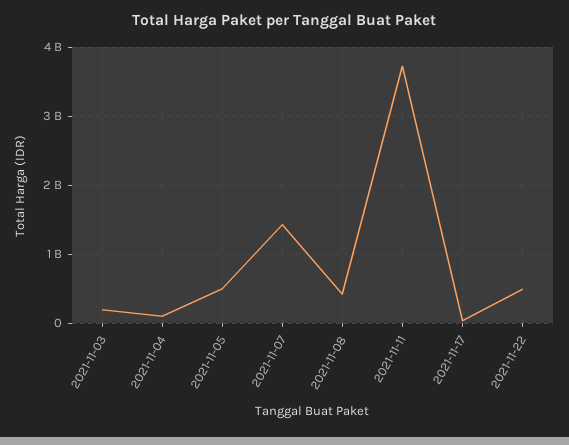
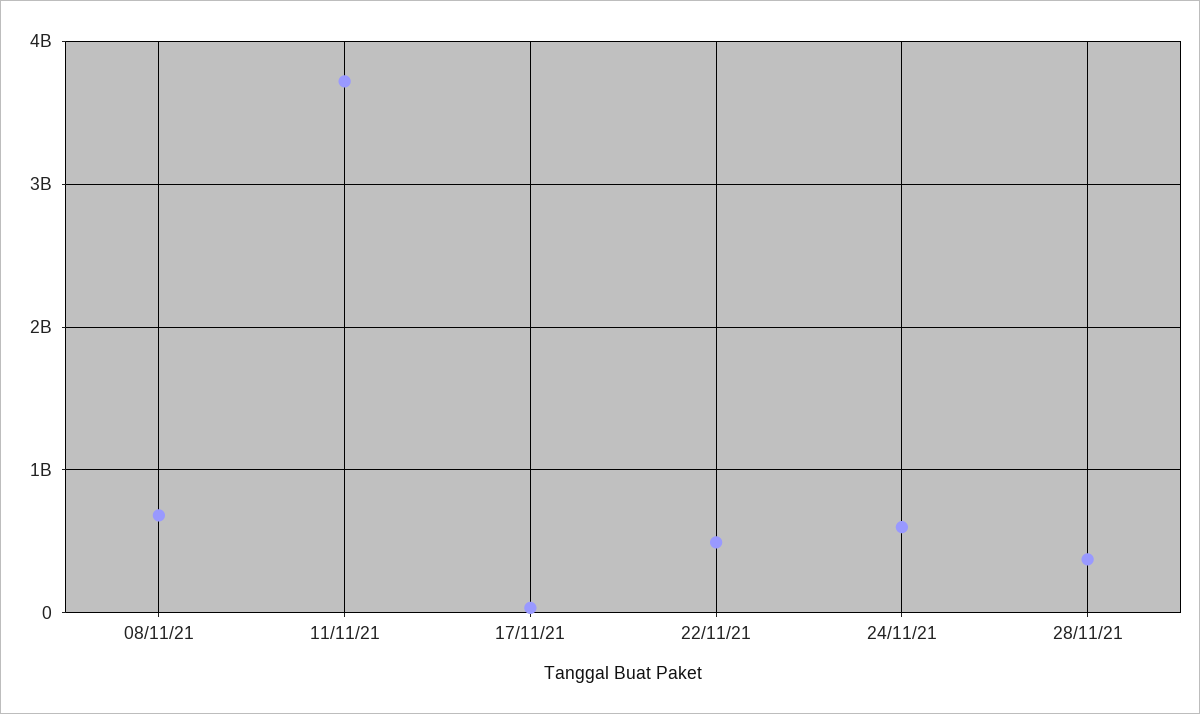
2021-11-03: 200000000 -> none
2021-11-04: 100000000 -> none
2021-11-05: 500000000 -> none
2021-11-07: 1400000000 -> none
2021-11-08: 400000000 -> 700000000
24/11/21: none -> 600000000
28/11/21: none -> 400000000

